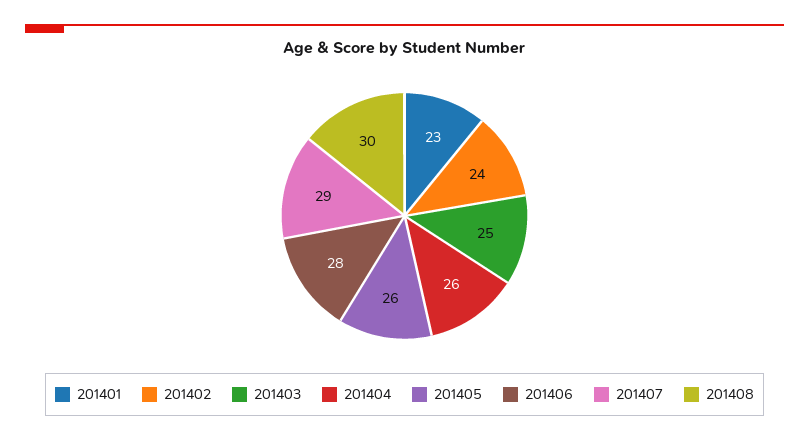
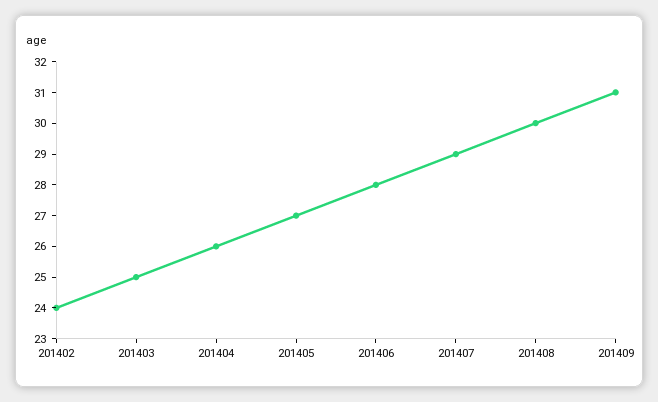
201401: 23 -> none
201405: 26 -> 27
201409: none -> 31

